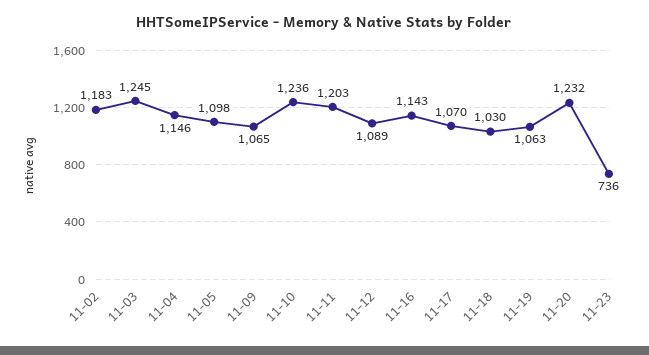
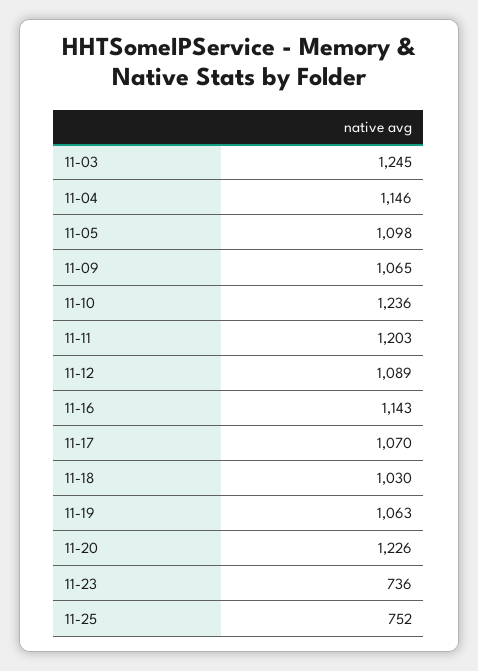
11-02: 1183 -> none
11-20: 1232 -> 1226
11-25: none -> 752

